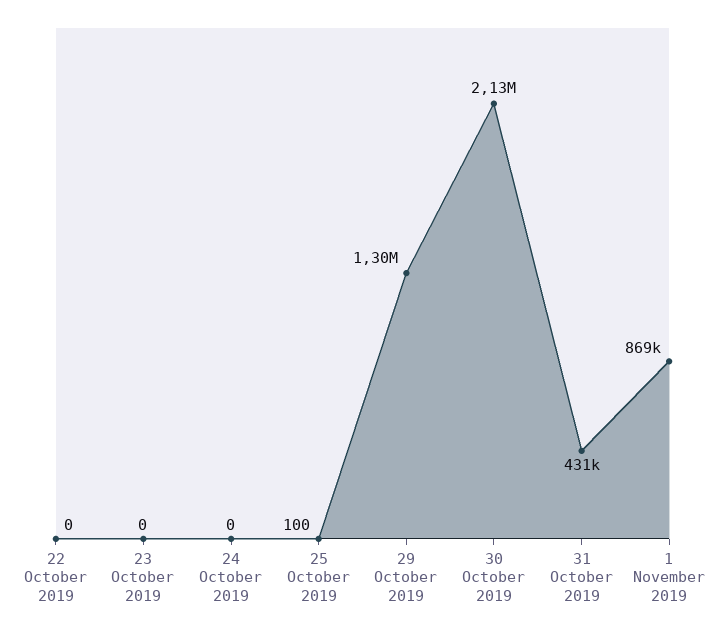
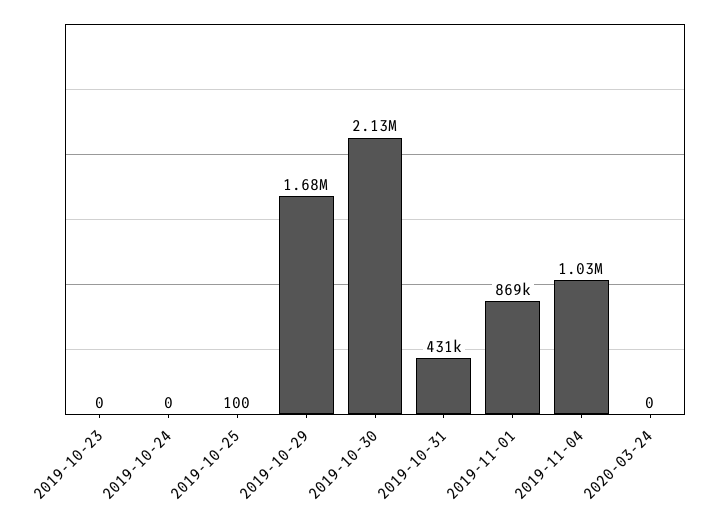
22 October 2019: 0 -> none
29 October 2019: 1300000 -> 1680000
2019-11-04: none -> 1030000
2020-03-24: none -> 0

